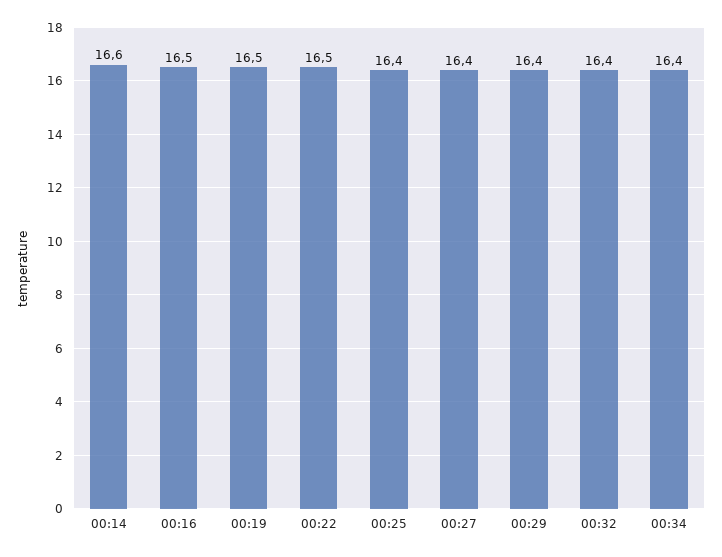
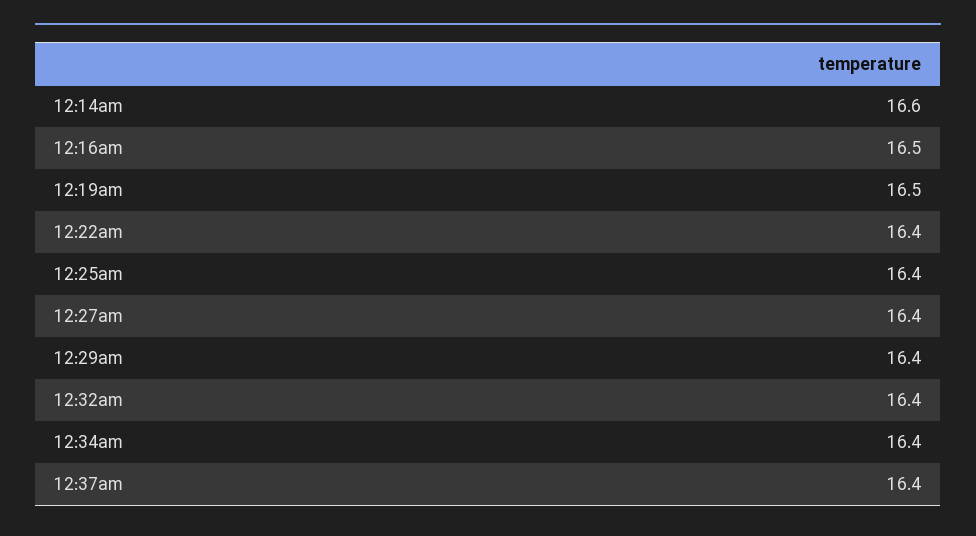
00:22: 16.5 -> 16.4
12:37am: none -> 16.4

